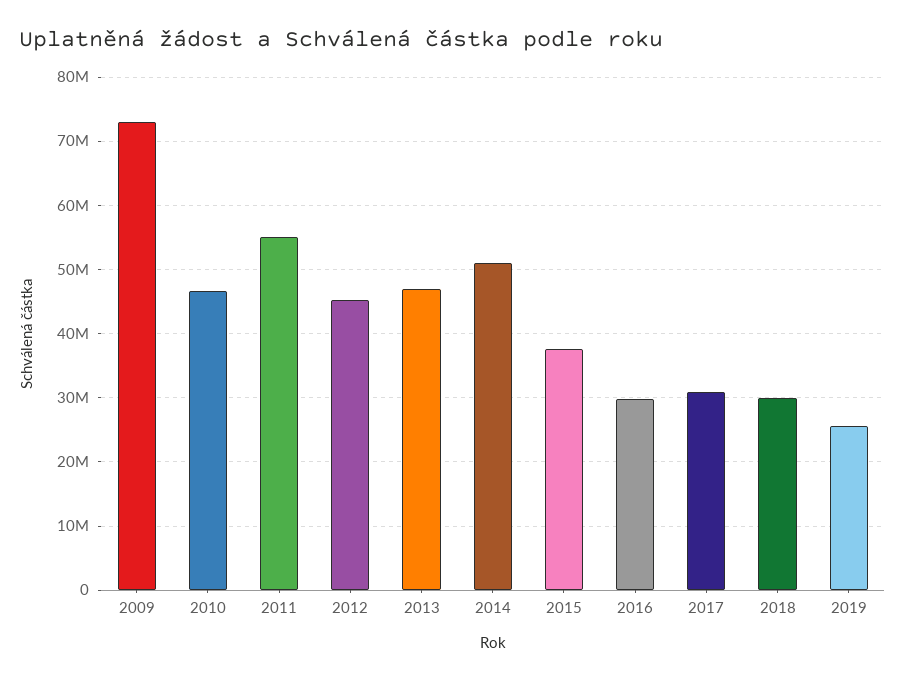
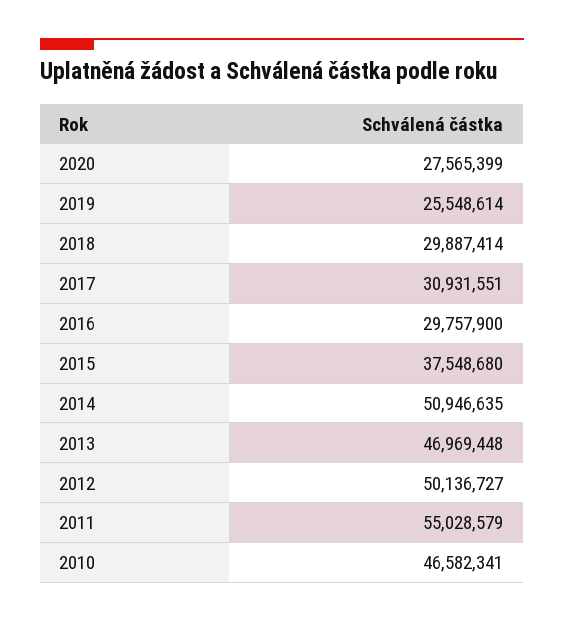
2009: 73000000 -> none
2012: 45000000 -> 50136727
2020: none -> 27565399

